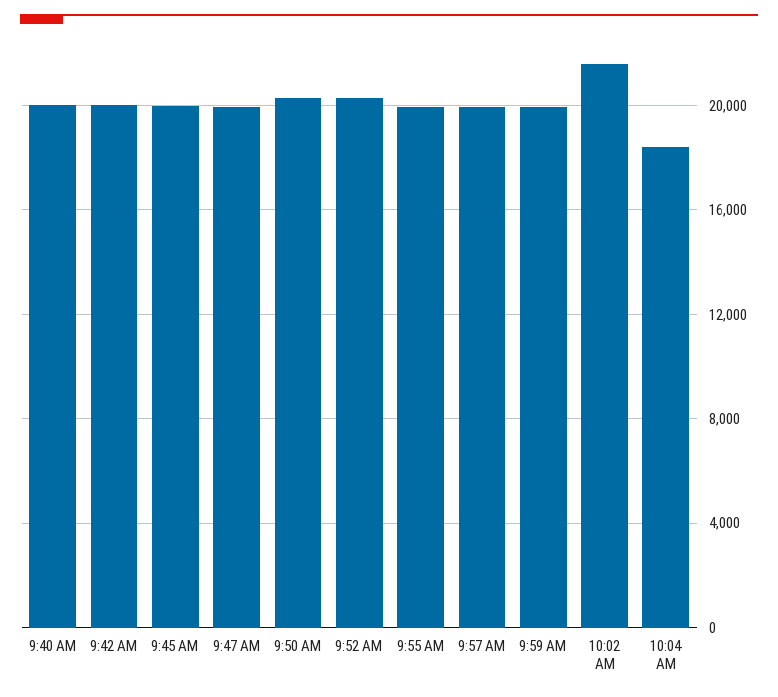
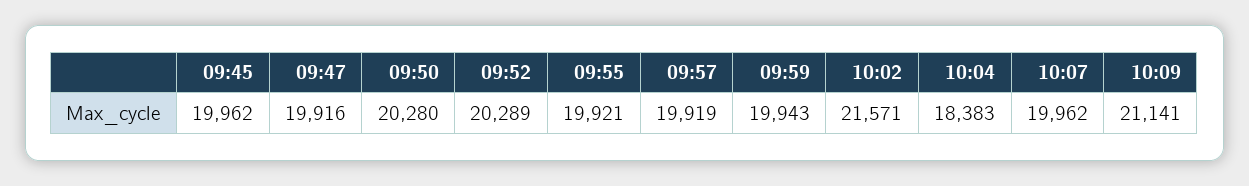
9:40 AM: 20000 -> none
9:42 AM: 20000 -> none
10:07: none -> 19962
10:09: none -> 21141

